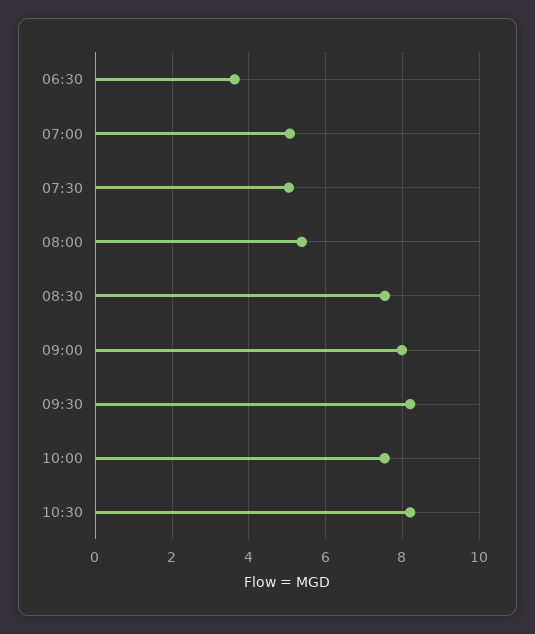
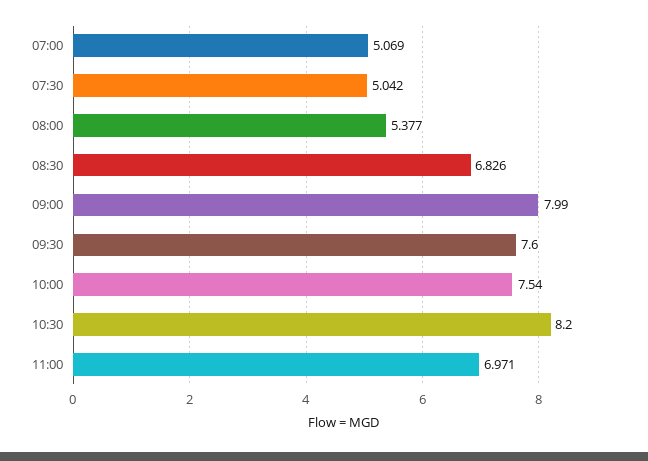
06:30: 3.6 -> none
08:30: 7.6 -> 6.826
09:30: 8.2 -> 7.6
11:00: none -> 6.971

